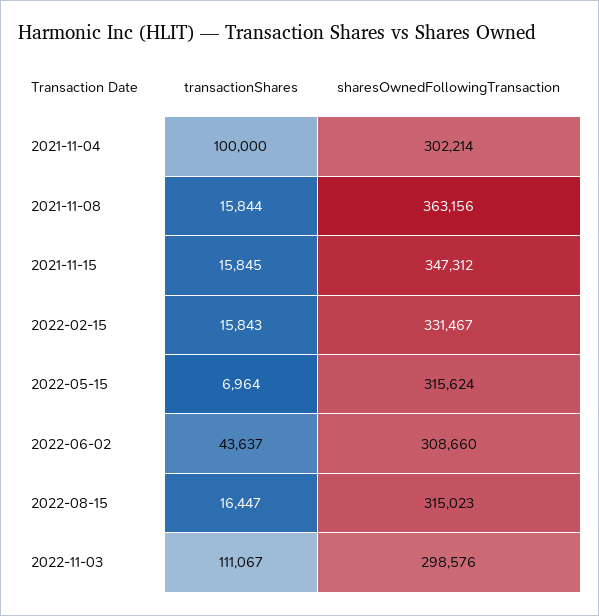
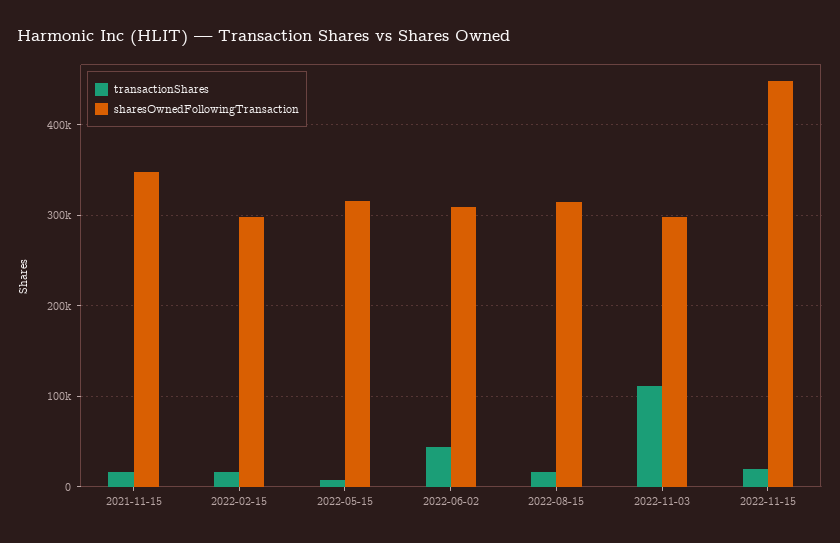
transactionShares, 2021-11-04: 100000 -> none
sharesOwnedFollowingTransaction, 2021-11-04: 302214 -> none
transactionShares, 2021-11-08: 15844 -> none
sharesOwnedFollowingTransaction, 2021-11-08: 363156 -> none
sharesOwnedFollowingTransaction, 2022-02-15: 331467 -> 300000
transactionShares, 2022-11-15: none -> 20000
sharesOwnedFollowingTransaction, 2022-11-15: none -> 450000

